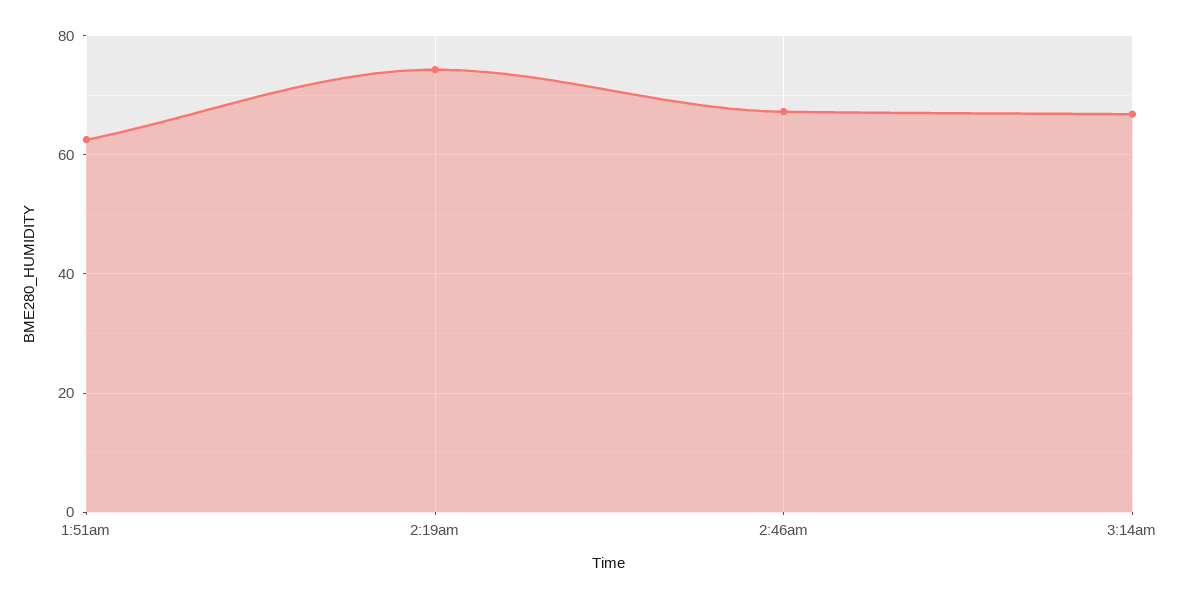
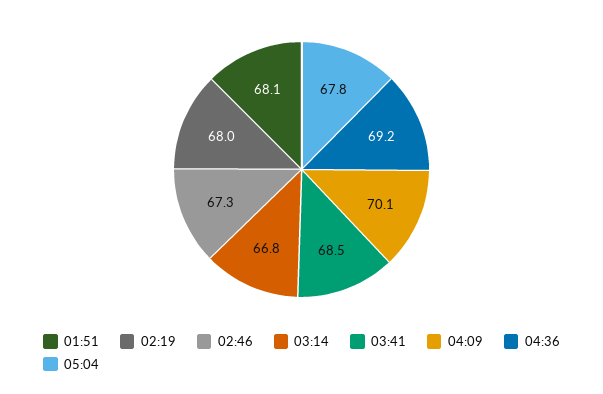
1:51am: 62 -> 68.1
2:19am: 74 -> 68
03:41: none -> 68.5
04:09: none -> 70.1
04:36: none -> 69.2
05:04: none -> 67.8

